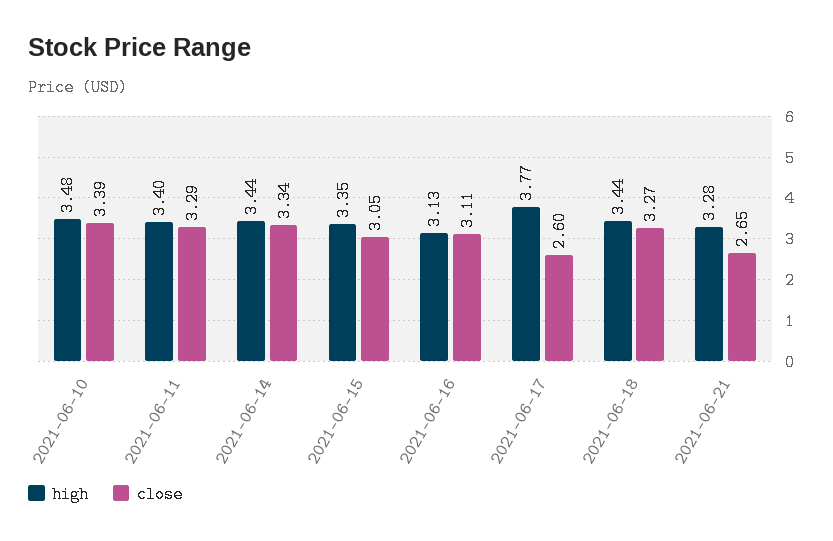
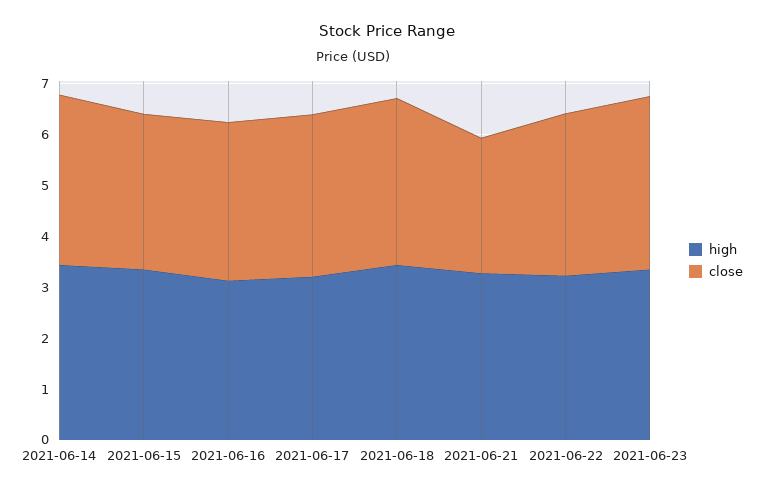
high, 2021-06-10: 3.48 -> none
close, 2021-06-10: 3.39 -> none
high, 2021-06-11: 3.4 -> none
close, 2021-06-11: 3.29 -> none
high, 2021-06-17: 3.77 -> 3.2
close, 2021-06-17: 2.6 -> 3.2
high, 2021-06-22: none -> 3.2
close, 2021-06-22: none -> 3.2
high, 2021-06-23: none -> 3.4
close, 2021-06-23: none -> 3.4

